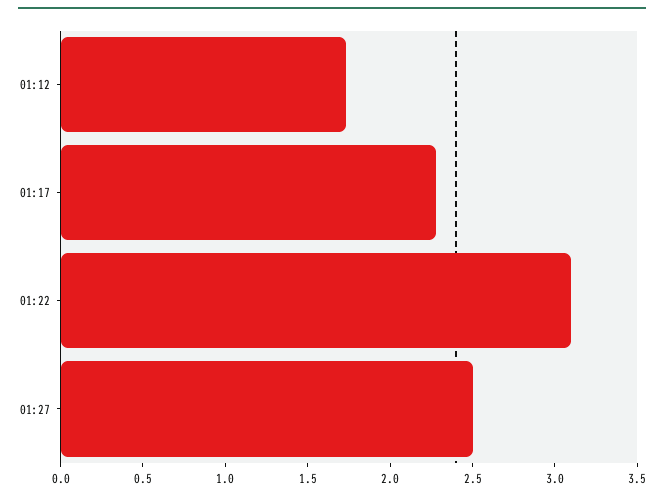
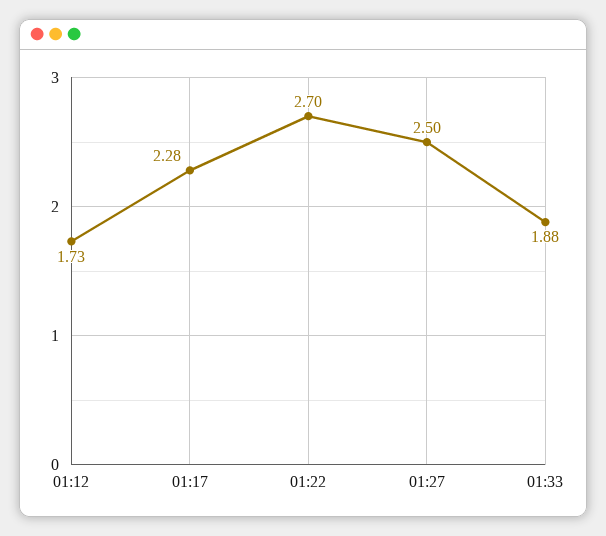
01:22: 3.1 -> 2.7
01:33: none -> 1.88

